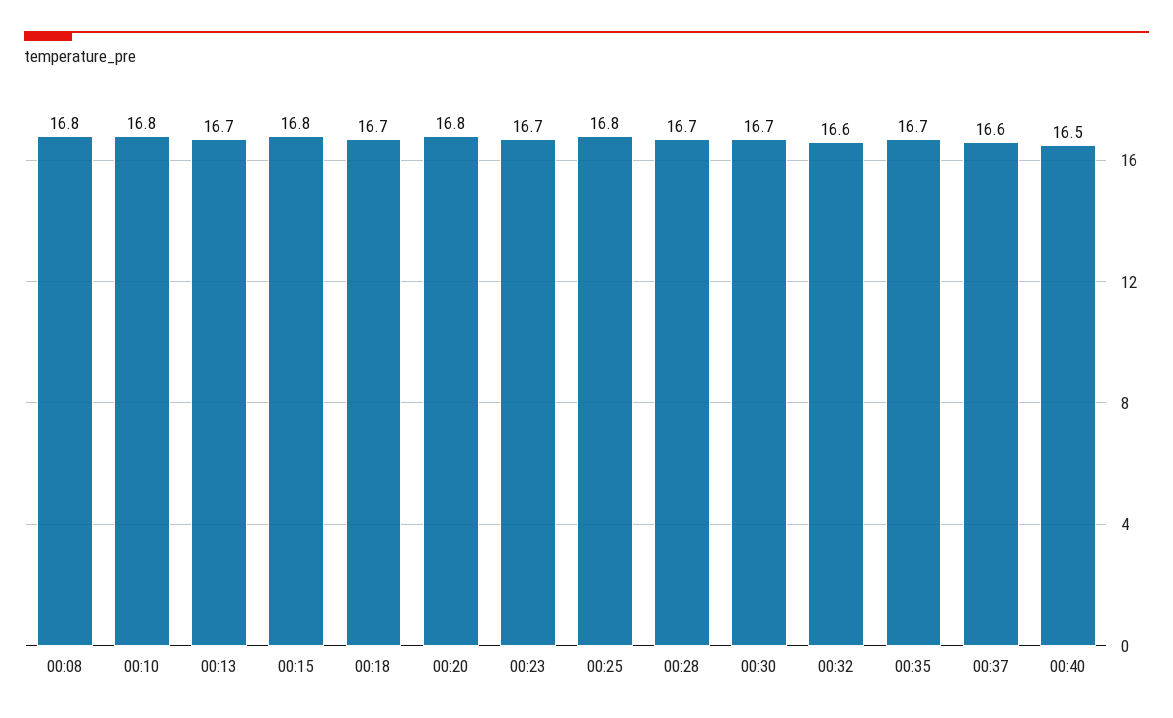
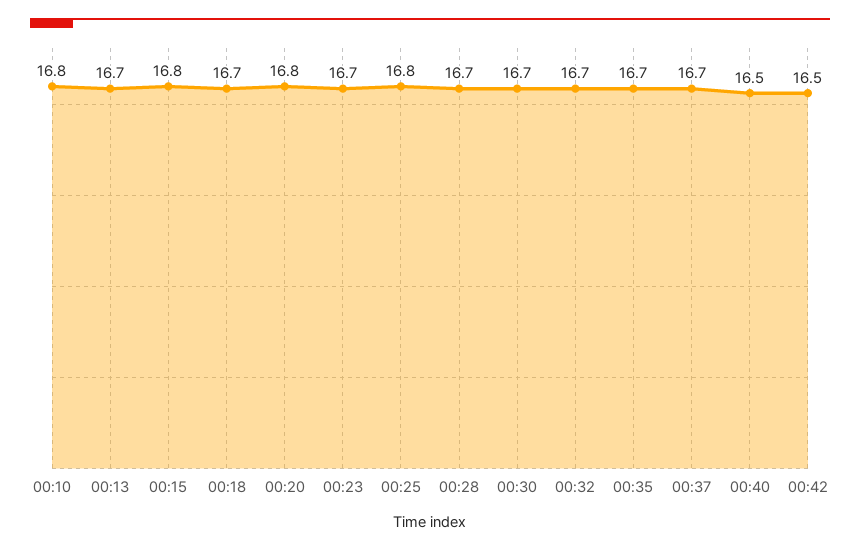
00:08: 16.8 -> none
00:32: 16.6 -> 16.7
00:37: 16.6 -> 16.7
00:42: none -> 16.5

